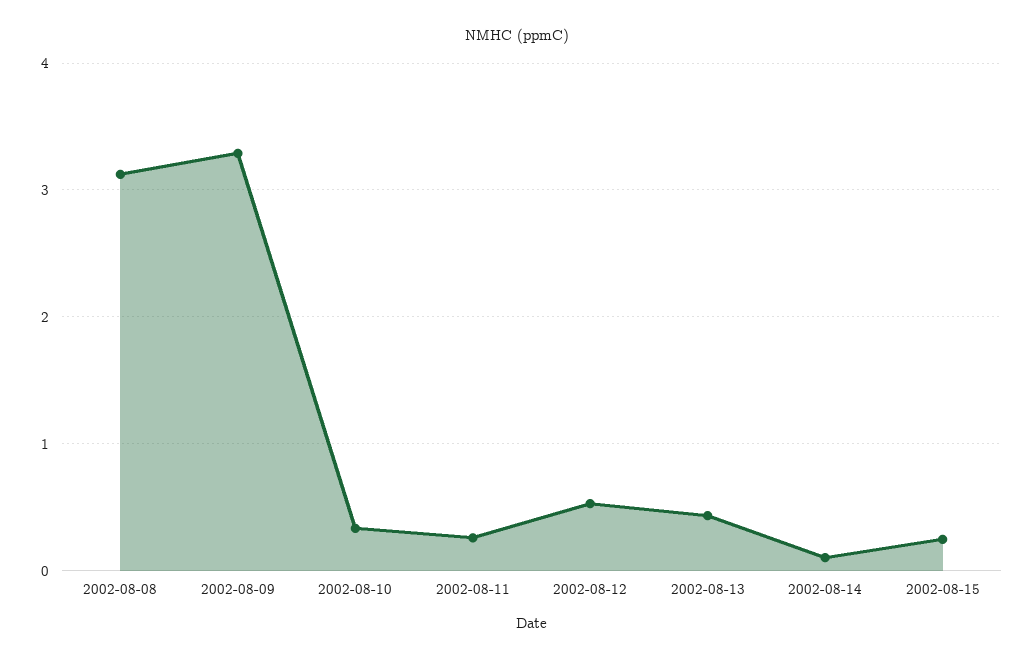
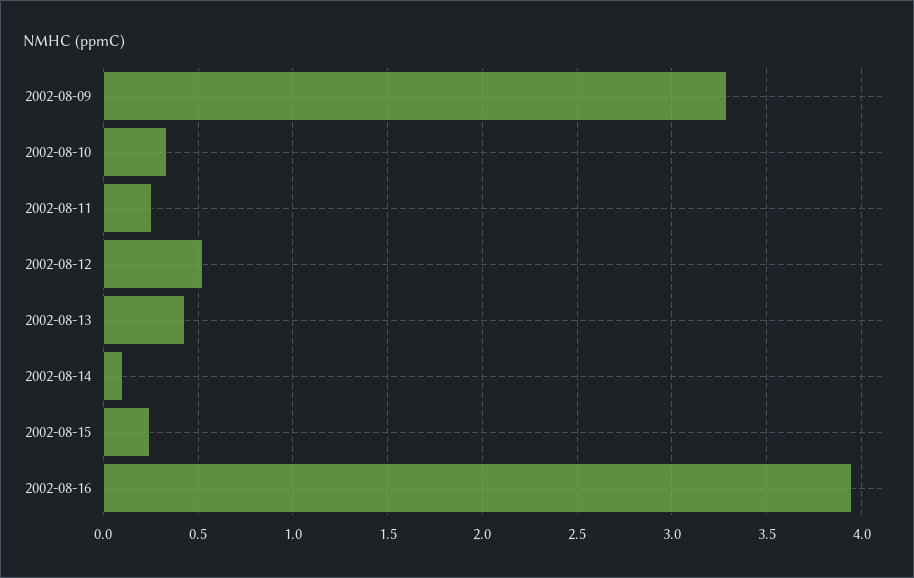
2002-08-08: 3.1 -> none
2002-08-16: none -> 3.95

